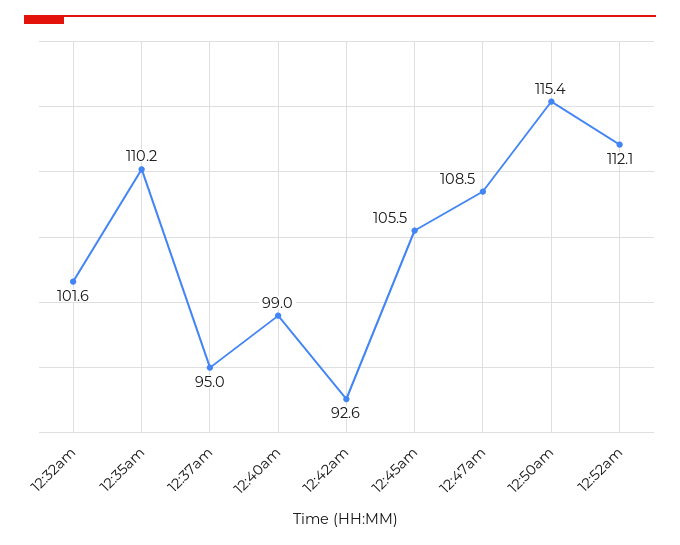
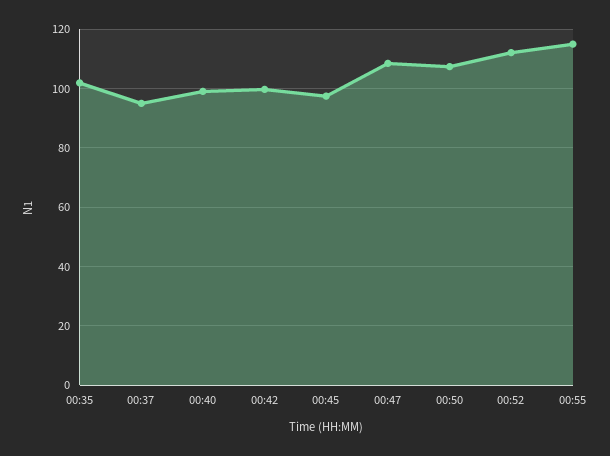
12:32am: 101.6 -> none
12:35am: 110.2 -> 102.5
12:42am: 92.6 -> 100
12:45am: 105.5 -> 97.5
12:50am: 115.4 -> 107.5
00:55: none -> 115

